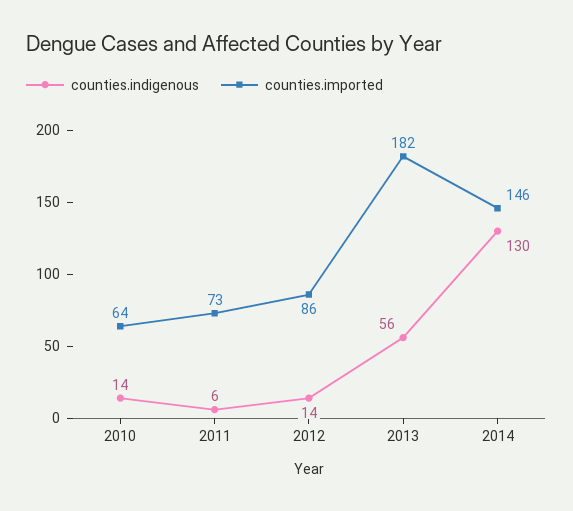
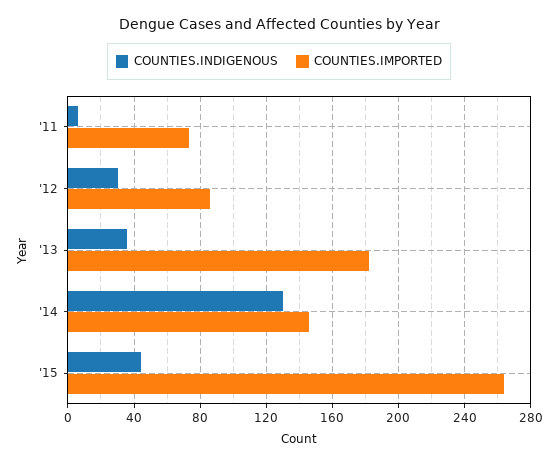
counties.indigenous, 2010: 14 -> none
counties.imported, 2010: 64 -> none
counties.indigenous, 2012: 14 -> 30
counties.indigenous, 2013: 56 -> 35
counties.indigenous, '15: none -> 45
counties.imported, '15: none -> 265

